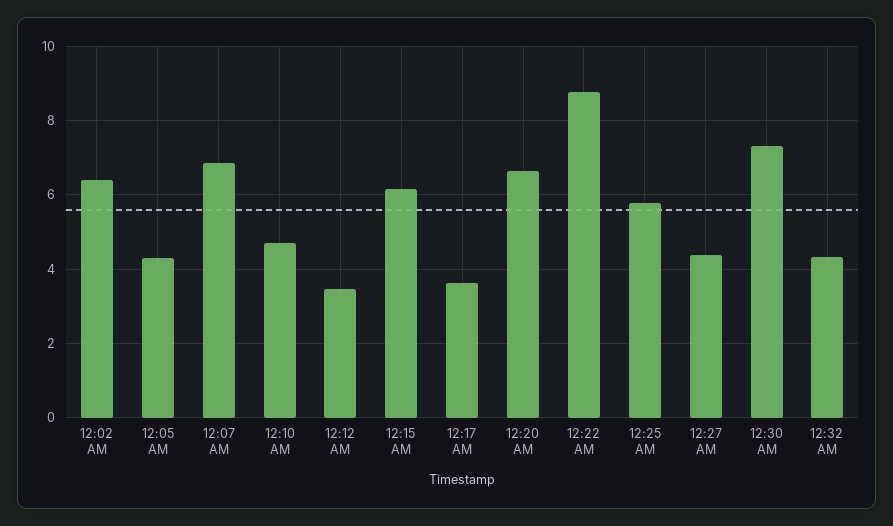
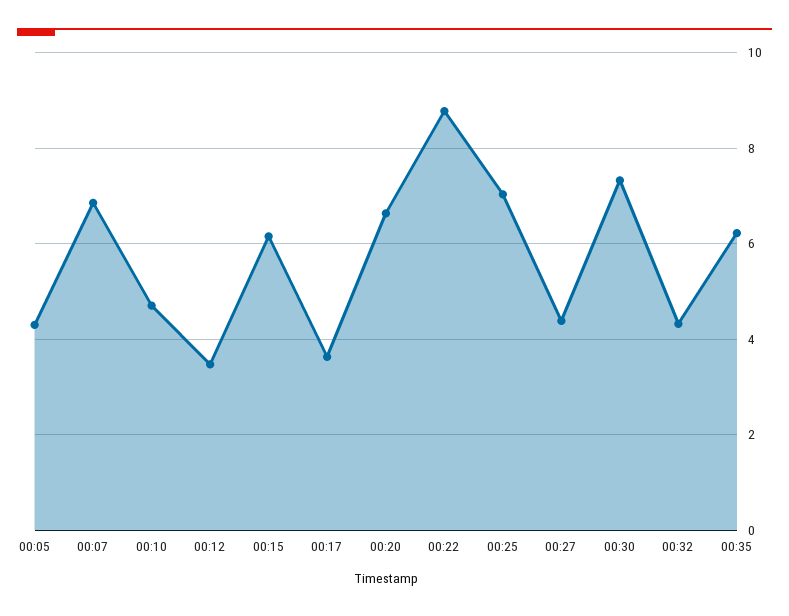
12:02 AM: 6.4 -> none
12:25 AM: 5.8 -> 7
00:35: none -> 6.2

